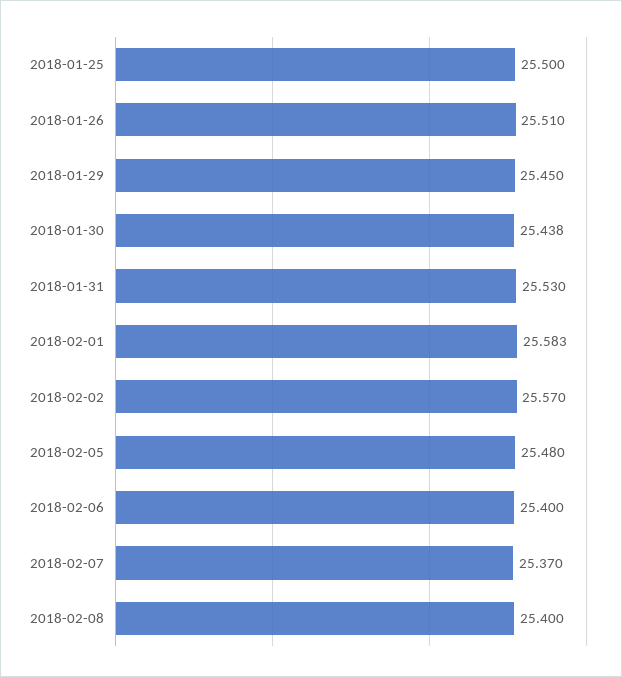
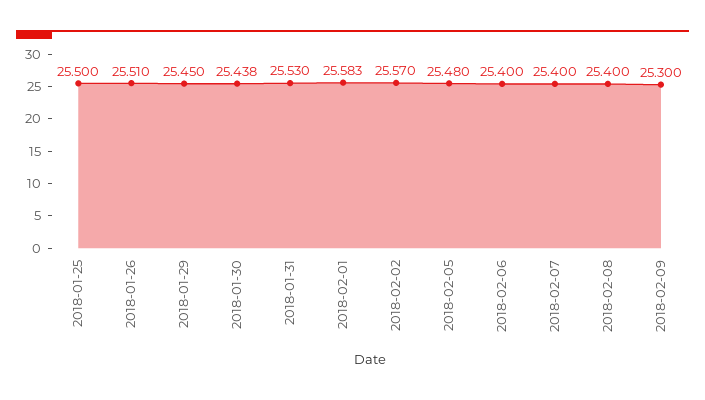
2018-02-07: 25.37 -> 25.4
2018-02-09: none -> 25.3

